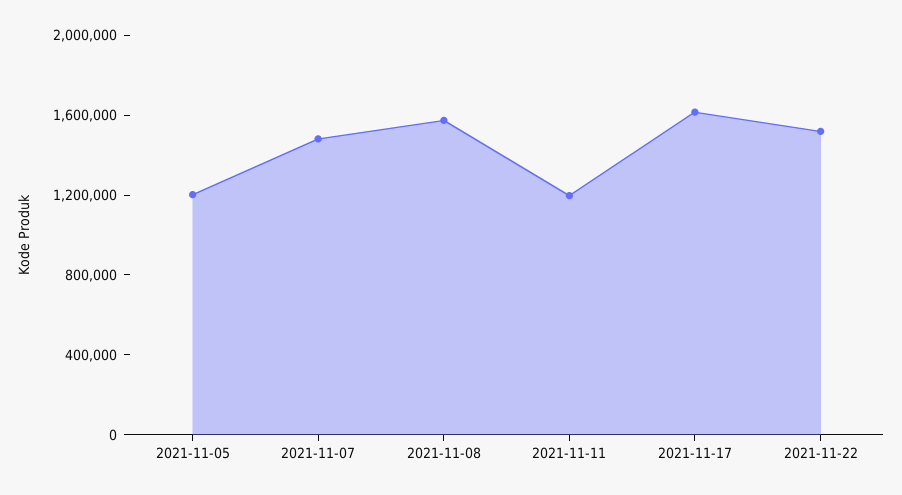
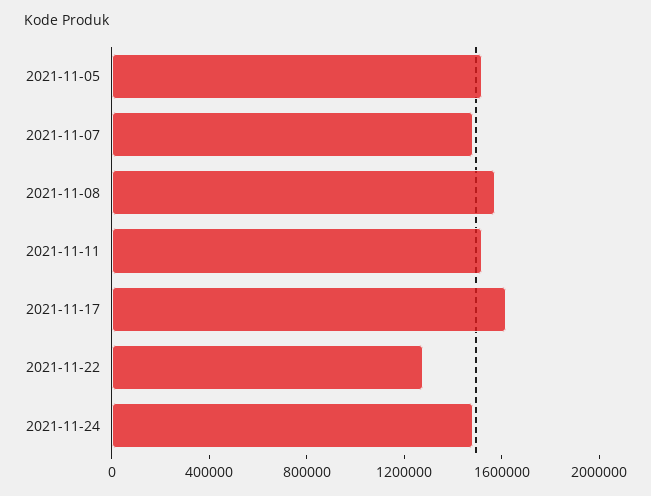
2021-11-05: 1200000 -> 1500000
2021-11-11: 1200000 -> 1500000
2021-11-22: 1500000 -> 1300000
2021-11-24: none -> 1500000

